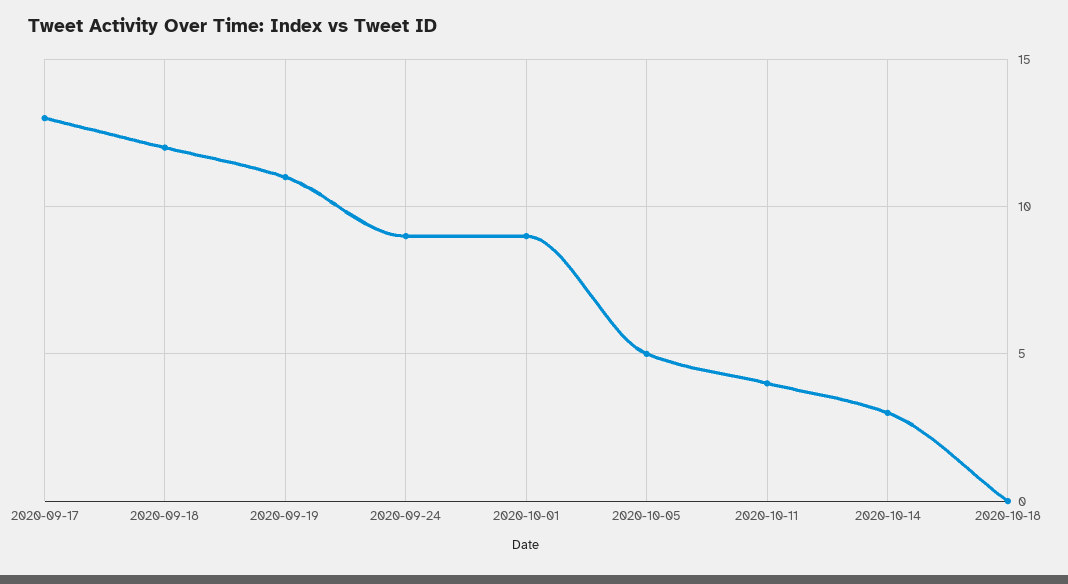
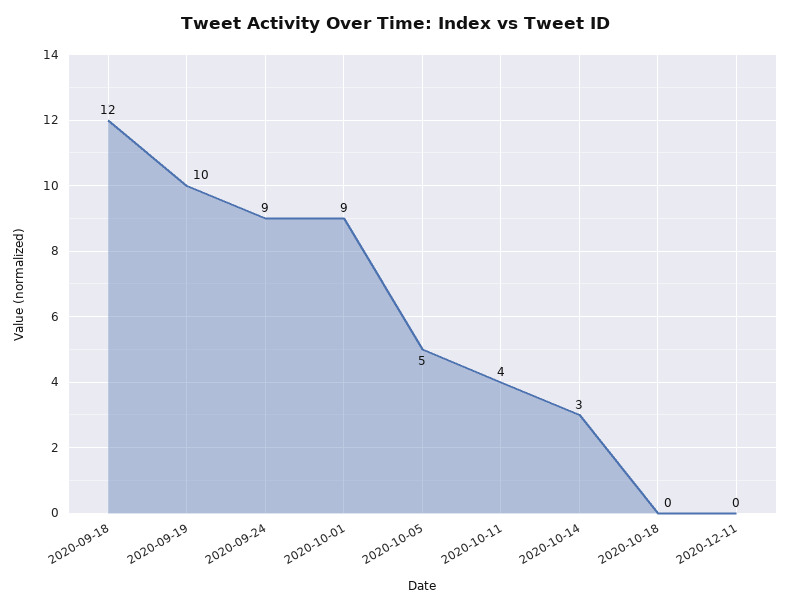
2020-09-17: 13 -> none
2020-09-19: 11 -> 10
2020-12-11: none -> 0

